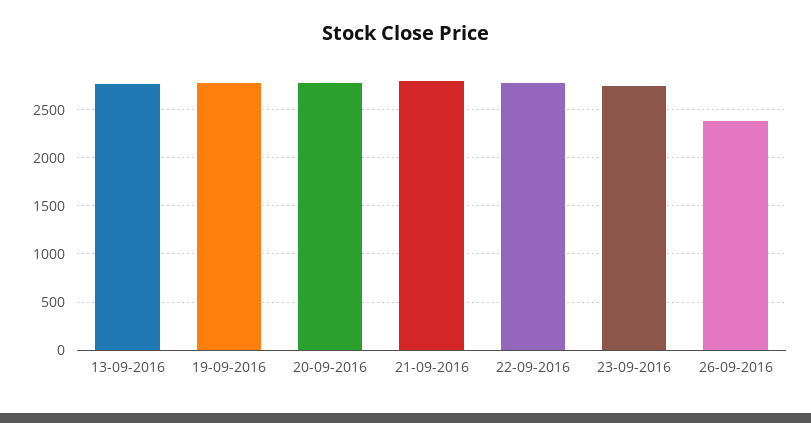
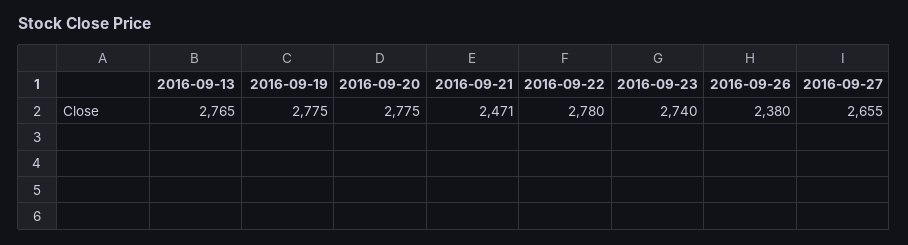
21-09-2016: 2800 -> 2471
2016-09-27: none -> 2655

